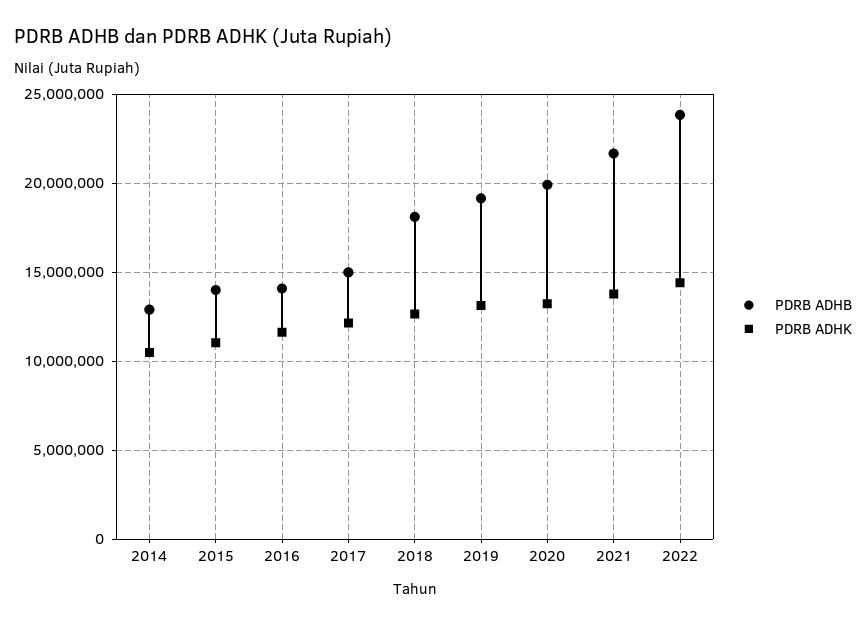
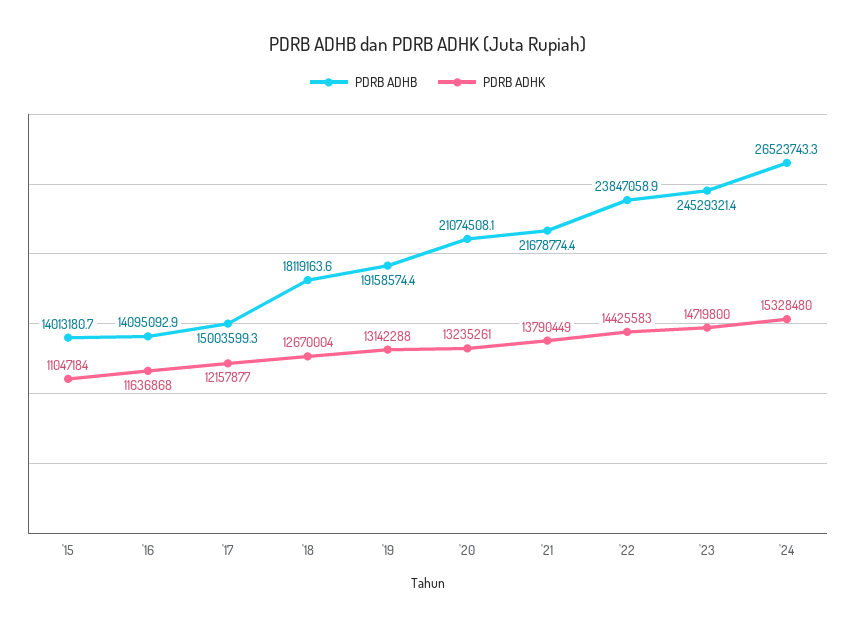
PDRB ADHB, 2014: 13000000 -> none
PDRB ADHK, 2014: 10500000 -> none
PDRB ADHB, 2020: 20000000 -> 21074508.1
PDRB ADHB, '23: none -> 24529321.4
PDRB ADHK, '23: none -> 14719800
PDRB ADHB, '24: none -> 26523743.3
PDRB ADHK, '24: none -> 15328480

